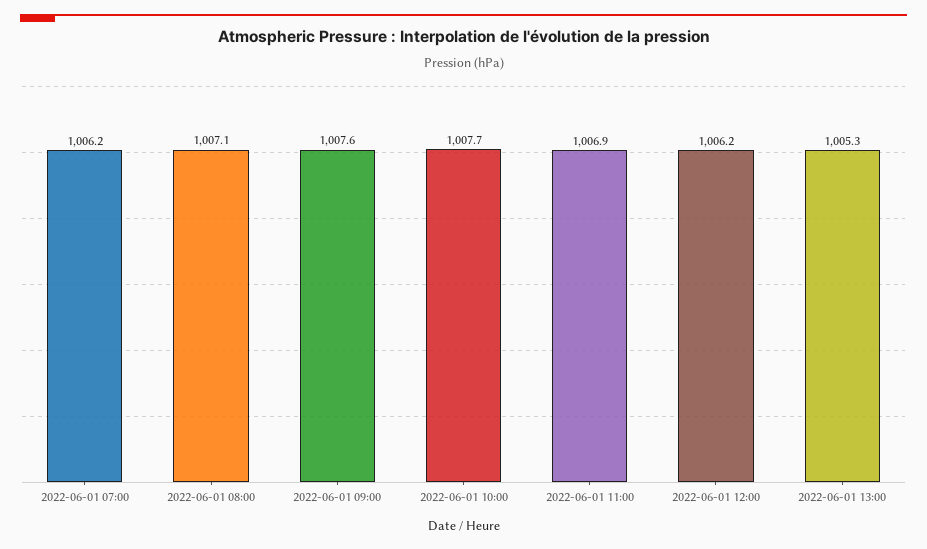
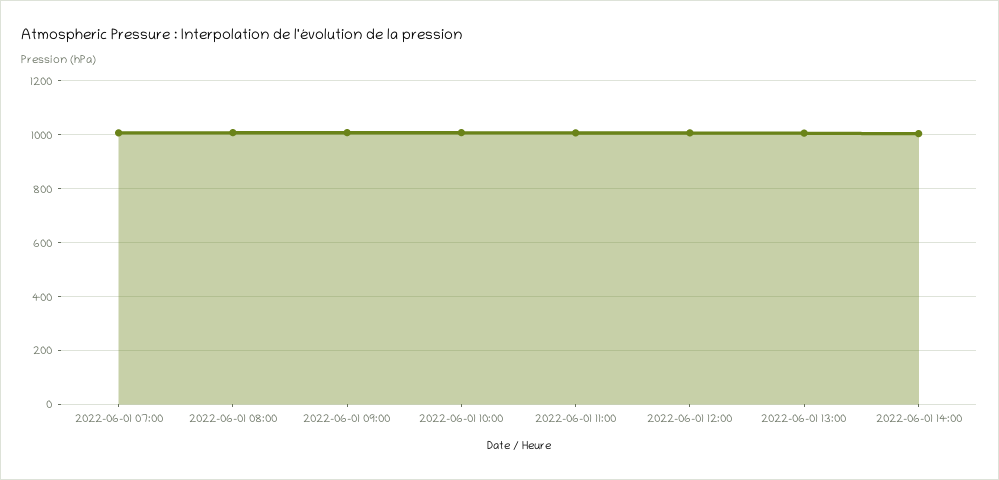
2022-06-01 14:00: none -> 1000

